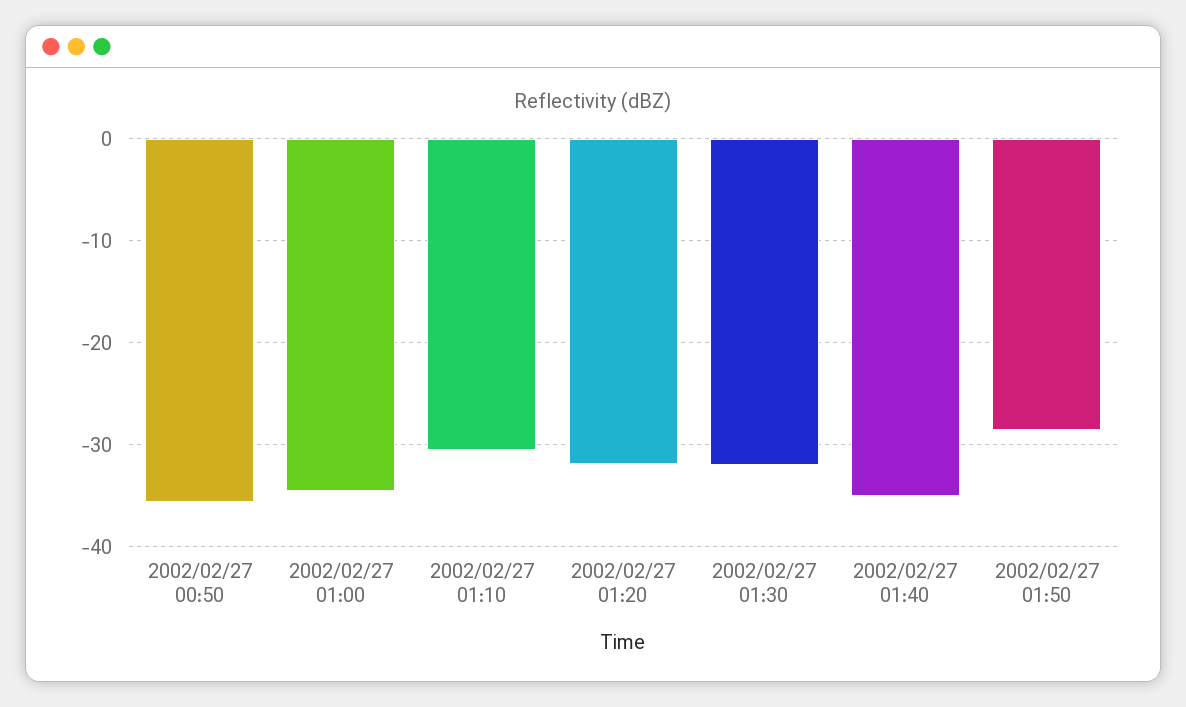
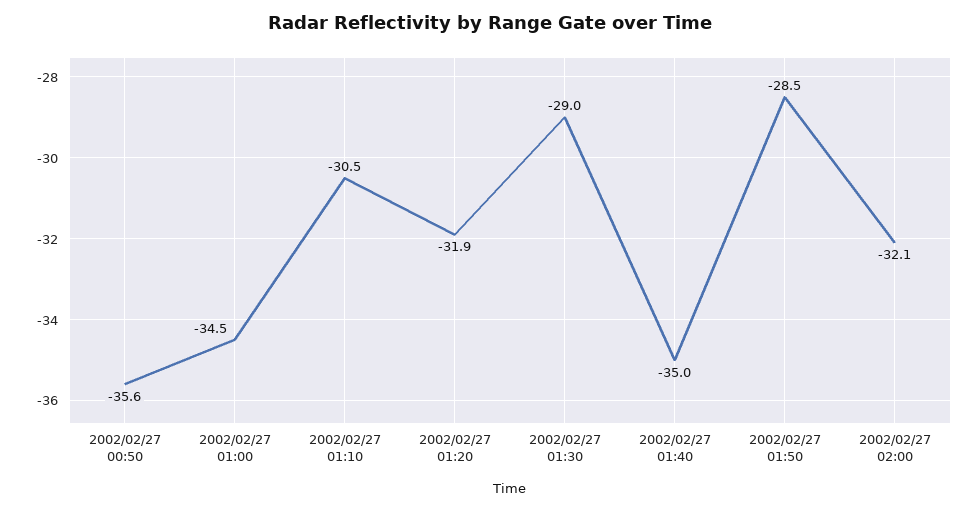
2002/02/27 01:30: -32 -> -29
2002/02/27 02:00: none -> -32.1

